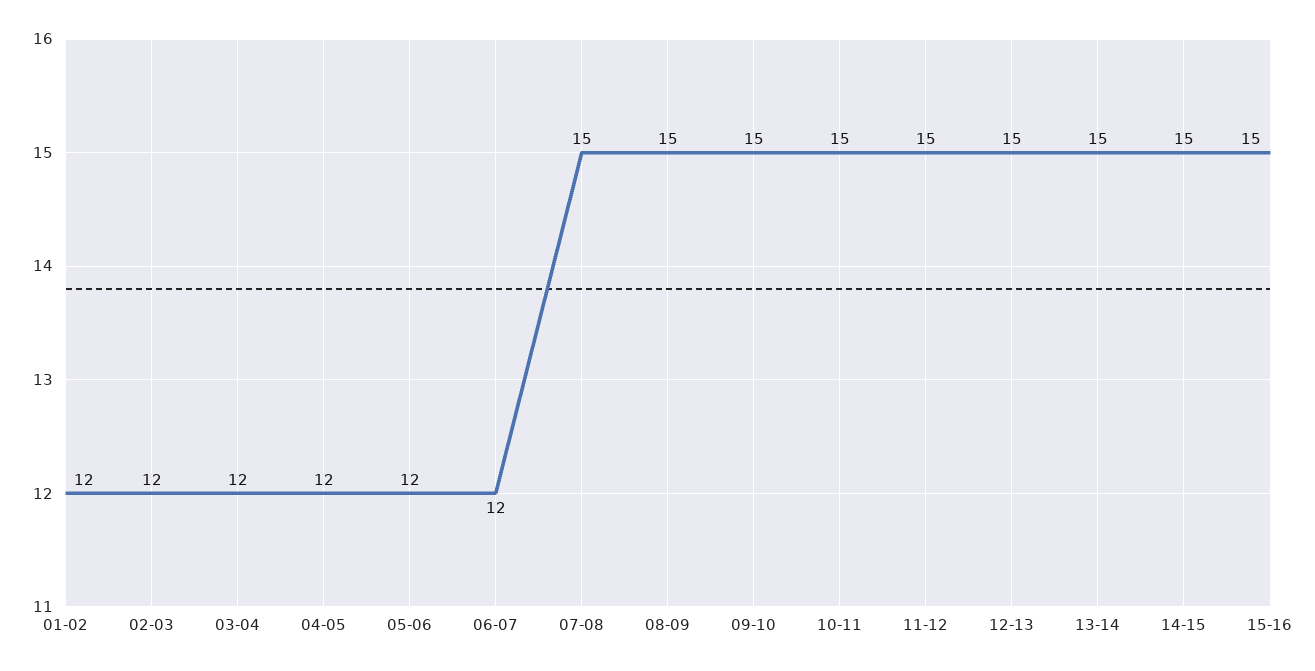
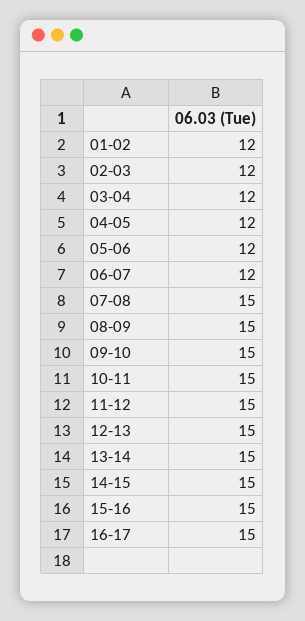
16-17: none -> 15

